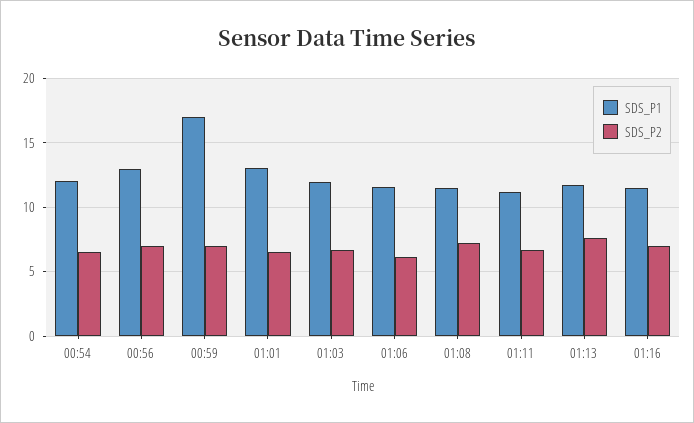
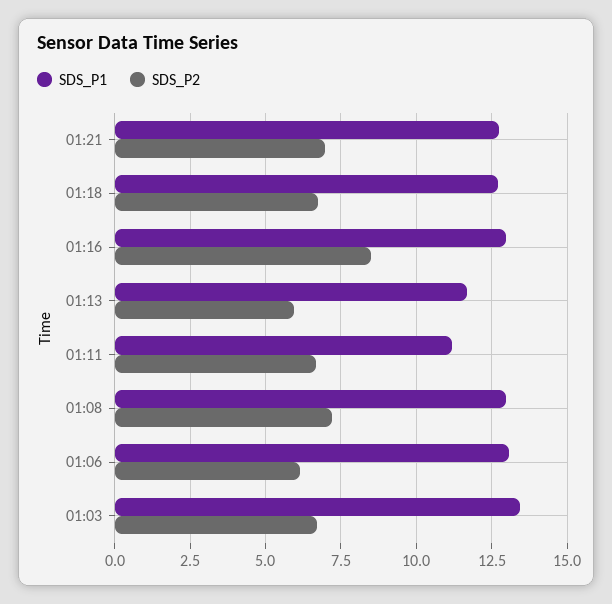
SDS_P1, 00:54: 12 -> none
SDS_P2, 00:54: 6.5 -> none
SDS_P1, 00:56: 13 -> none
SDS_P2, 00:56: 7 -> none
SDS_P1, 00:59: 17 -> none
SDS_P2, 00:59: 7 -> none
SDS_P1, 01:01: 13 -> none
SDS_P2, 01:01: 6.5 -> none
SDS_P1, 01:03: 12 -> 13.5
SDS_P1, 01:06: 11.5 -> 13
SDS_P1, 01:08: 11.5 -> 13
SDS_P2, 01:13: 7.5 -> 6
SDS_P1, 01:16: 11.5 -> 13
SDS_P2, 01:16: 7 -> 8.5
SDS_P1, 01:21: none -> 12.75
SDS_P2, 01:21: none -> 7
SDS_P1, 01:18: none -> 12.75
SDS_P2, 01:18: none -> 6.75

